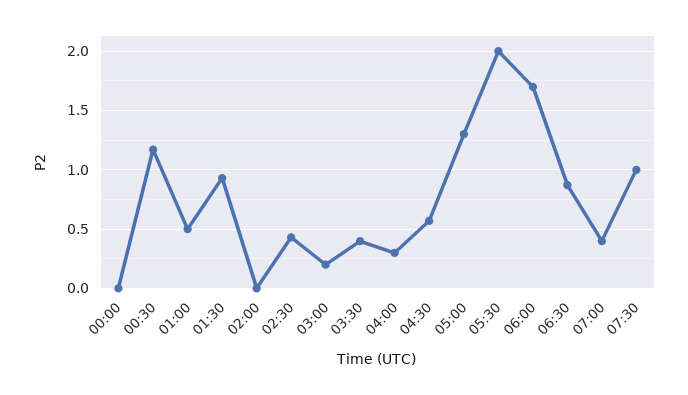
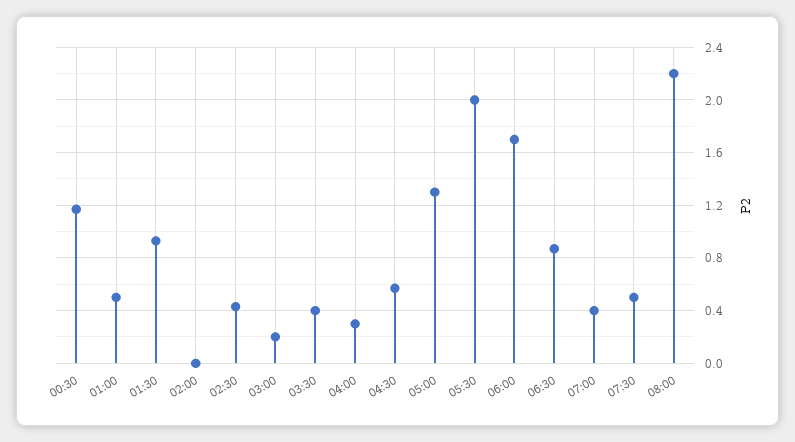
00:00: 0 -> none
07:30: 1 -> 0.5
08:00: none -> 2.2

